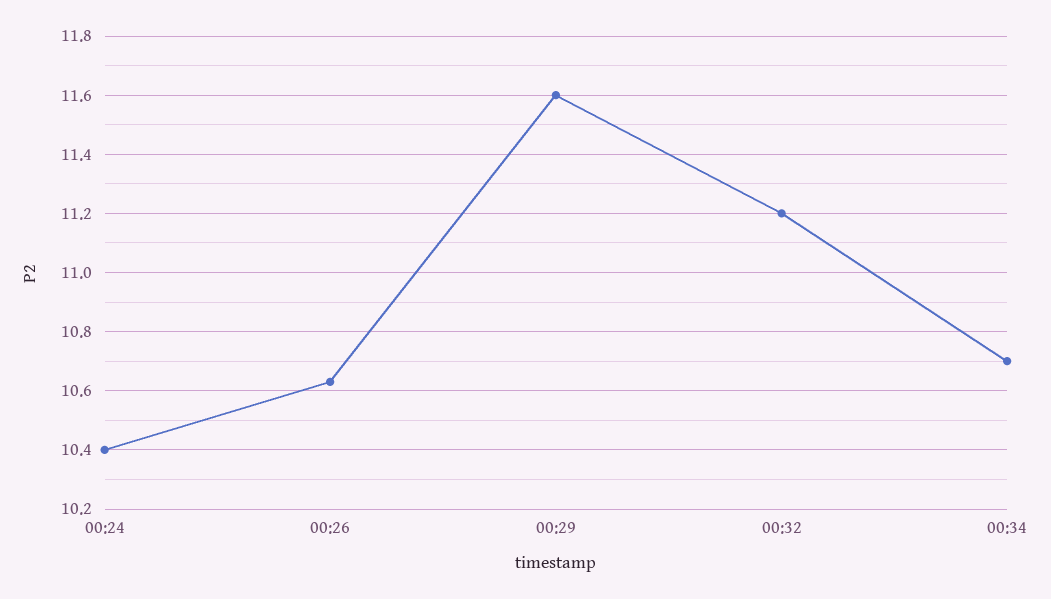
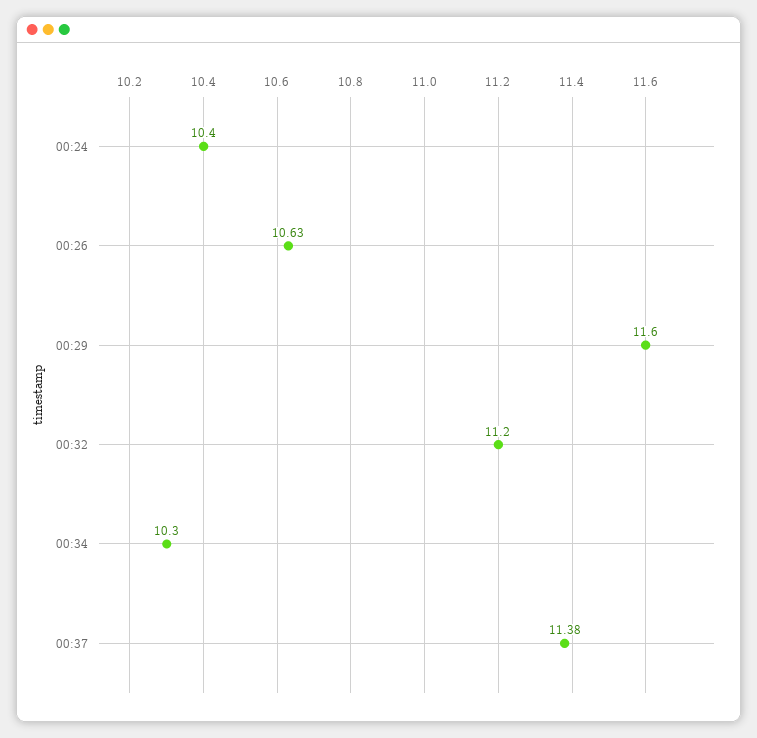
00:34: 10.7 -> 10.3
00:37: none -> 11.38

